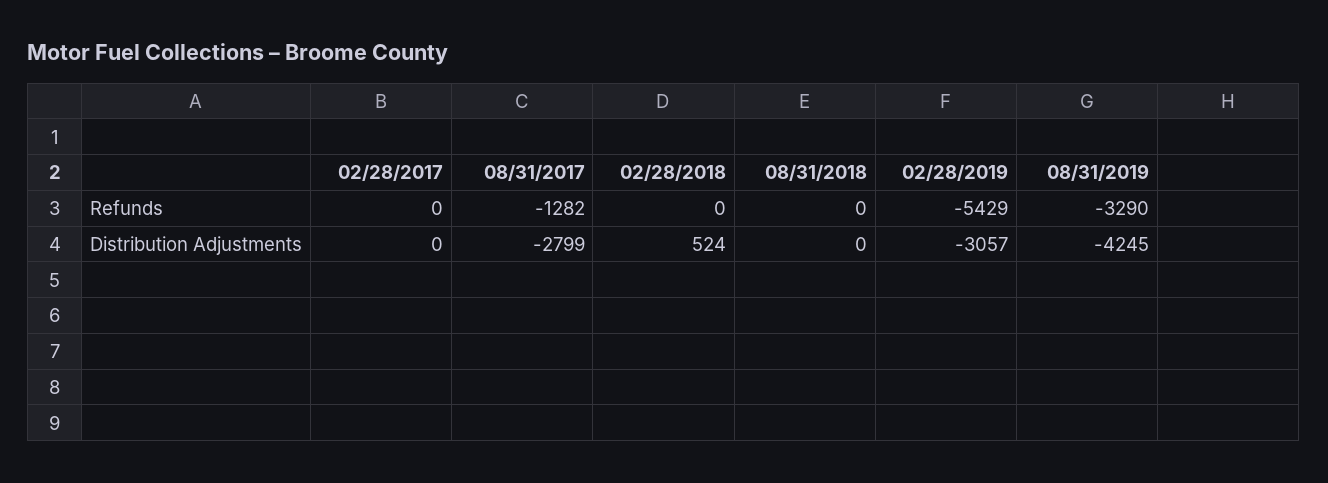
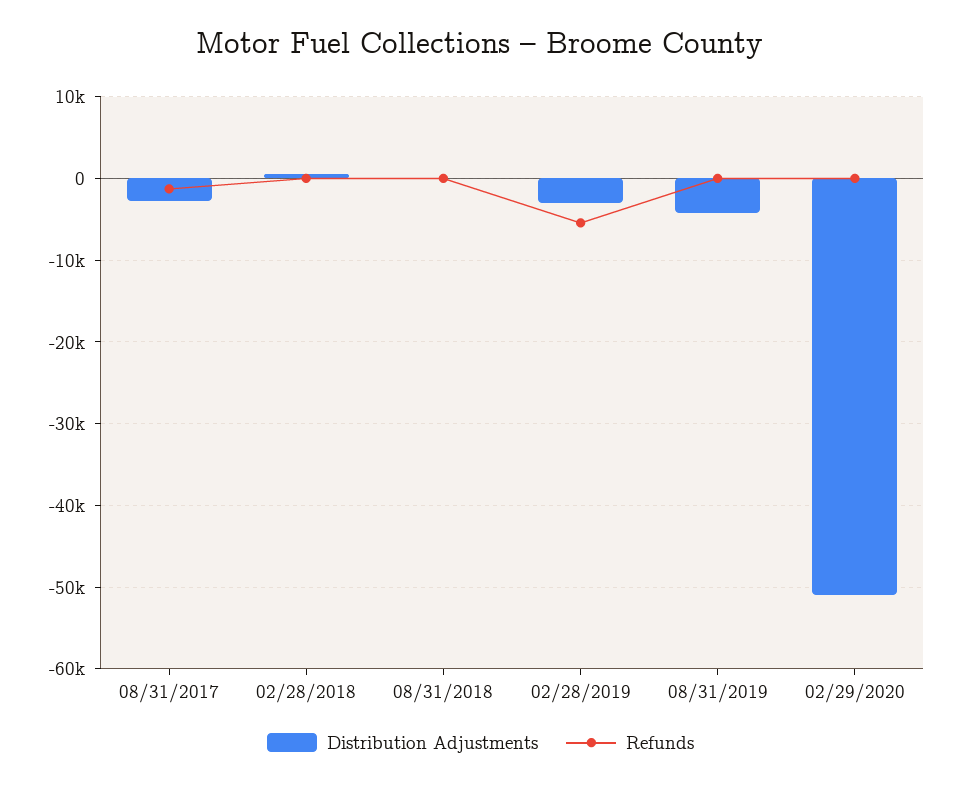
Refunds, 02/28/2017: 0 -> none
Refunds, 08/31/2019: -3290 -> 0
Distribution Adjustments, 02/28/2017: 0 -> none
Distribution Adjustments, 02/29/2020: none -> -51000
Refunds, 02/29/2020: none -> 0

